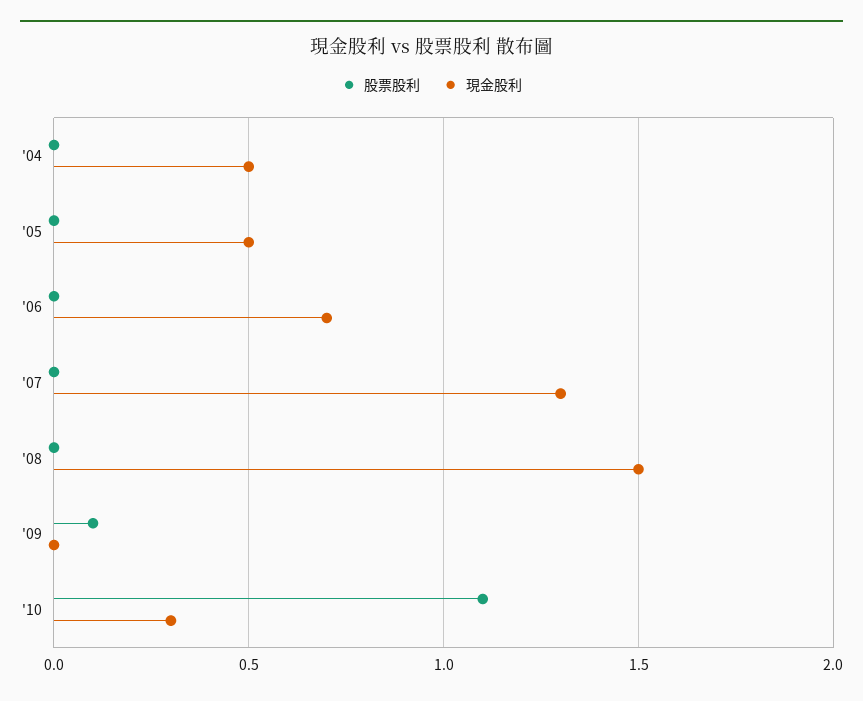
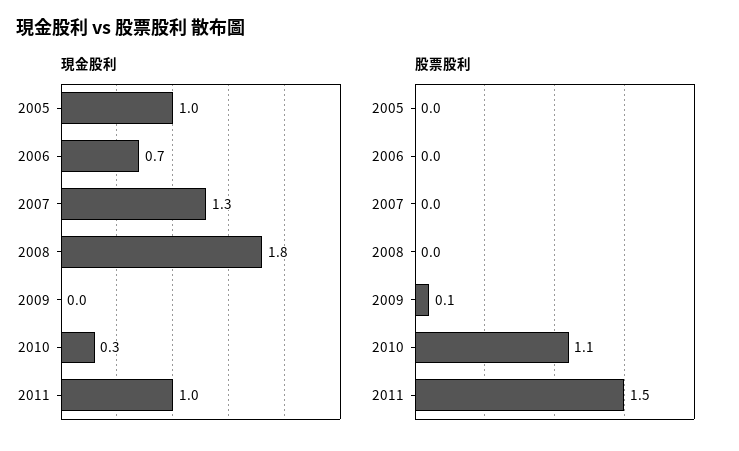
股票股利, '04: 0 -> none
現金股利, '04: 0.5 -> none
現金股利, '05: 0.5 -> 1
現金股利, '08: 1.5 -> 1.8
現金股利, 2011: none -> 1
股票股利, 2011: none -> 1.5

